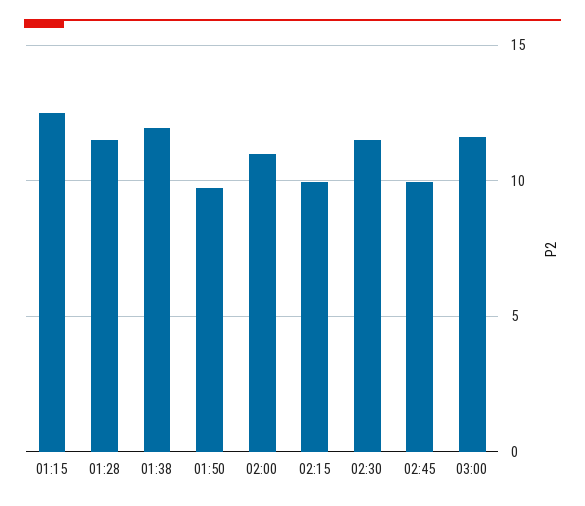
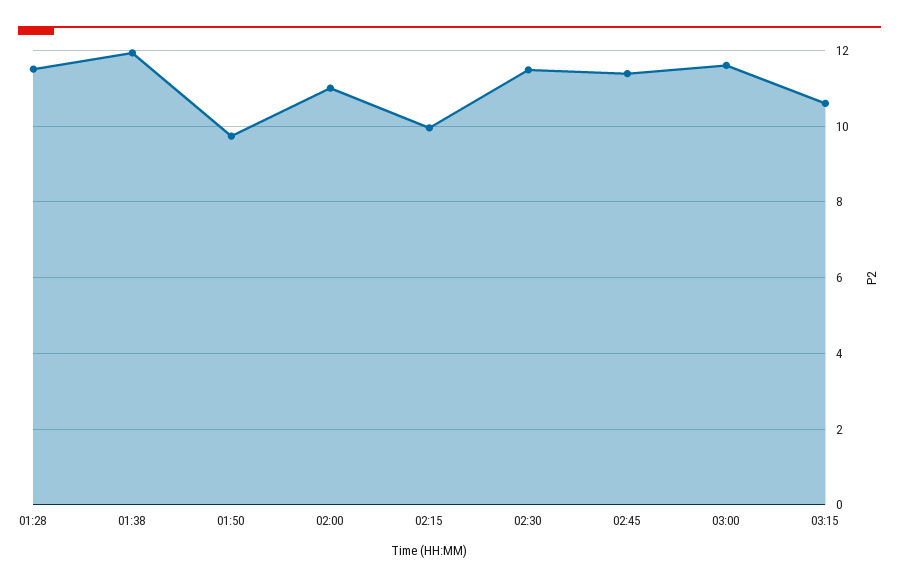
01:15: 12.5 -> none
02:45: 10 -> 11.4
03:15: none -> 10.6

